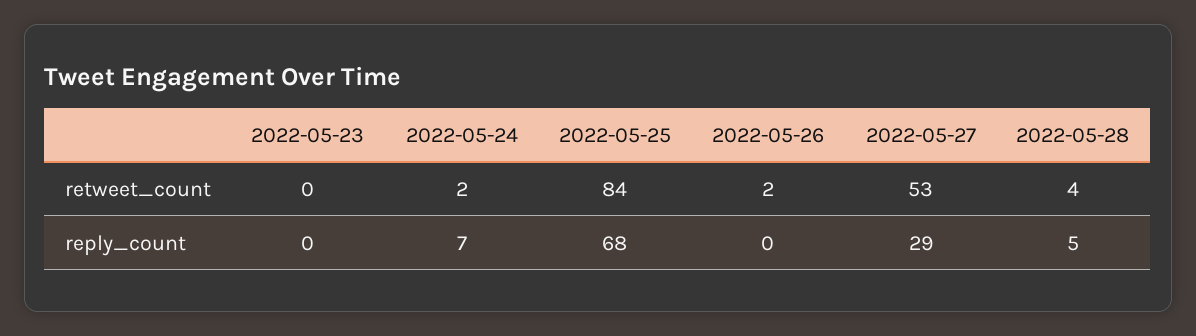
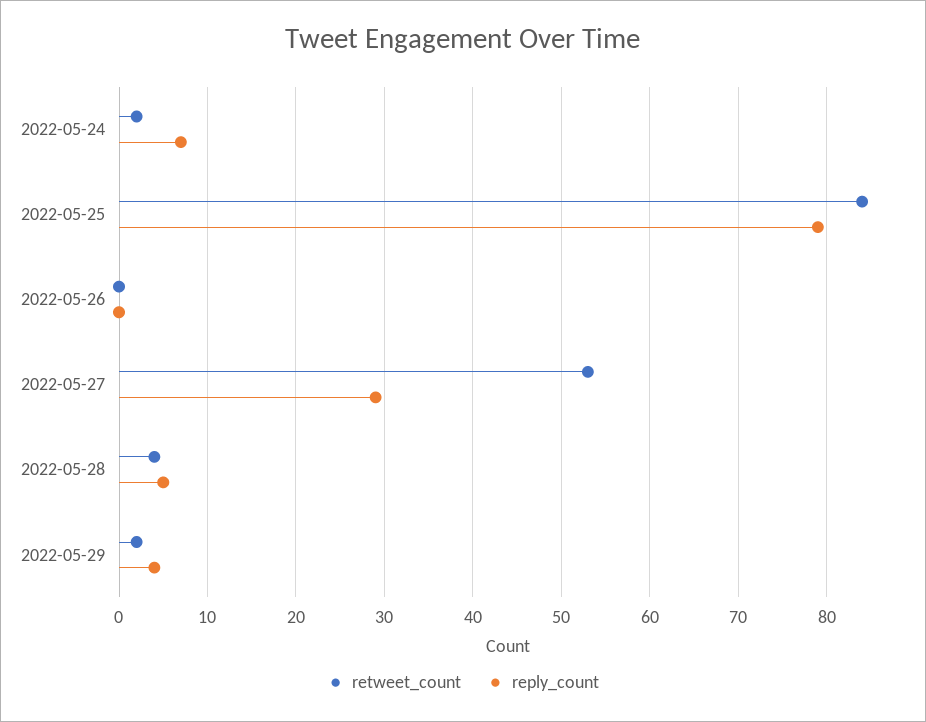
retweet_count, 2022-05-23: 0 -> none
retweet_count, 2022-05-26: 2 -> 0
reply_count, 2022-05-23: 0 -> none
reply_count, 2022-05-25: 68 -> 79
retweet_count, 2022-05-29: none -> 2
reply_count, 2022-05-29: none -> 4

